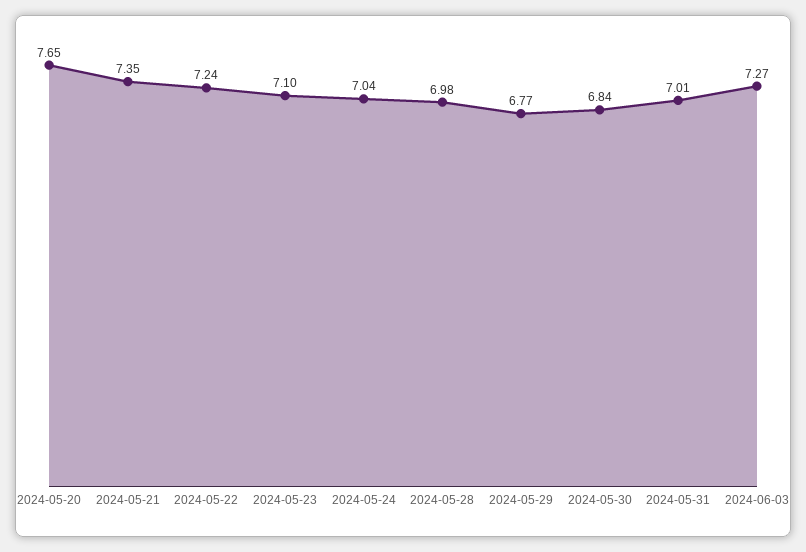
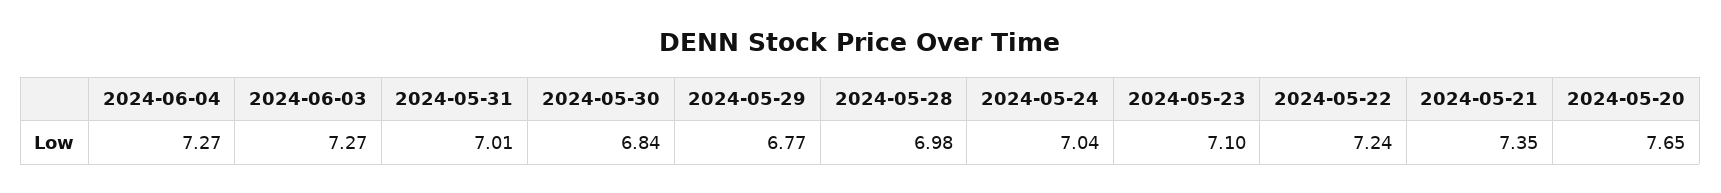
2024-06-04: none -> 7.27

